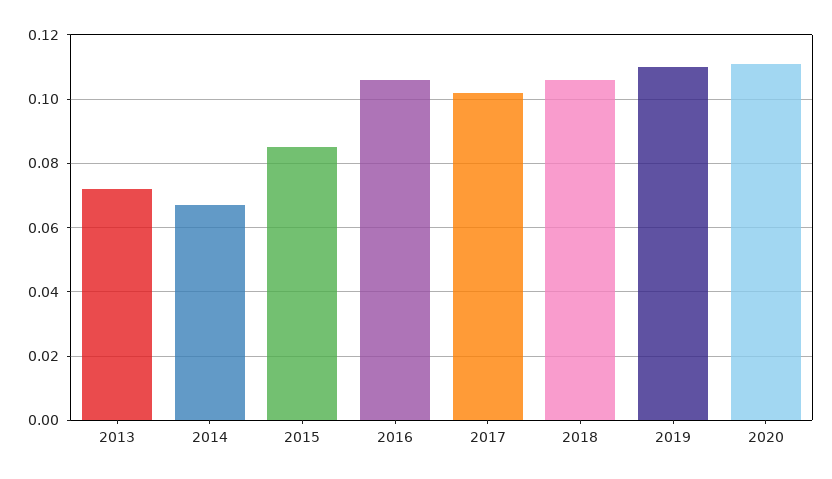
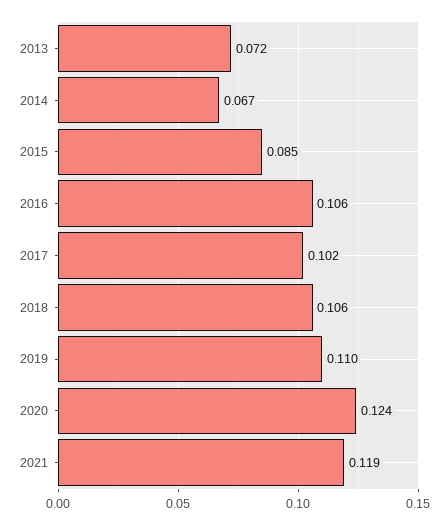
2020: 0.11 -> 0.124
2021: none -> 0.119

